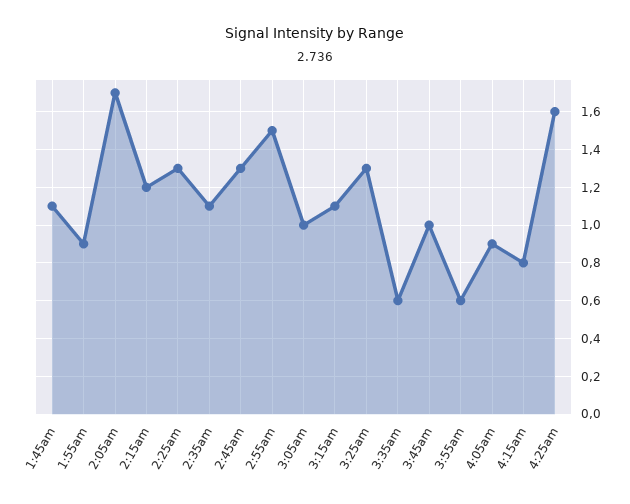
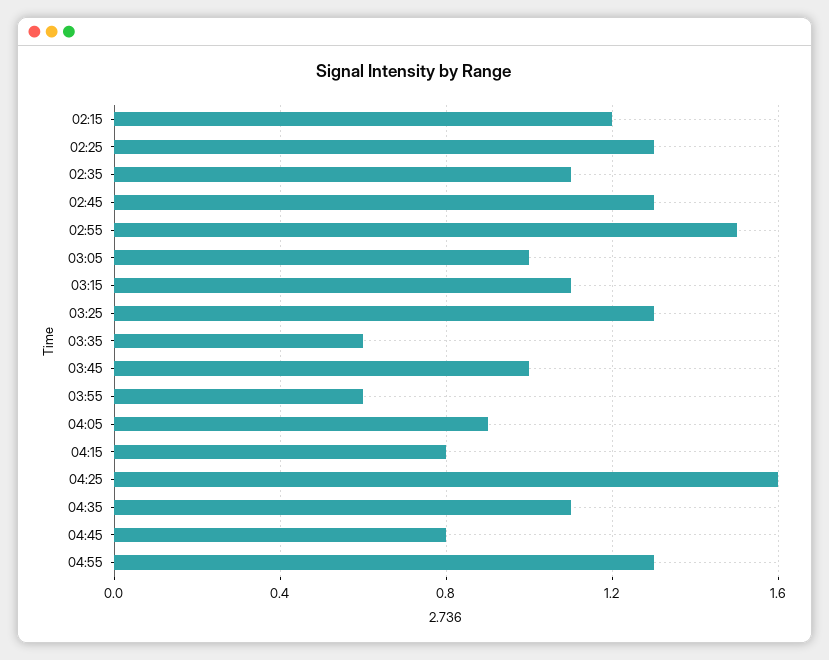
1:45am: 1.1 -> none
1:55am: 0.9 -> none
2:05am: 1.7 -> none
04:35: none -> 1.1
04:45: none -> 0.8
04:55: none -> 1.3

